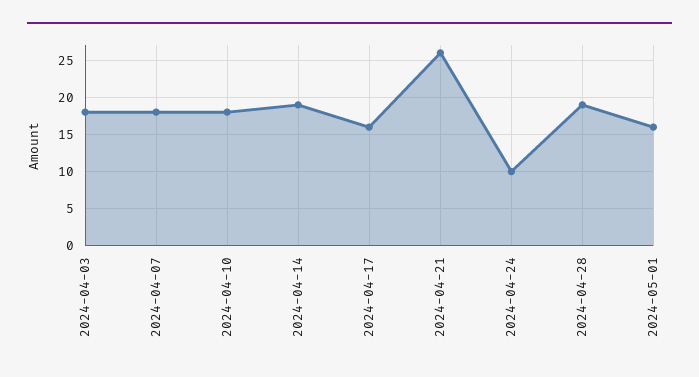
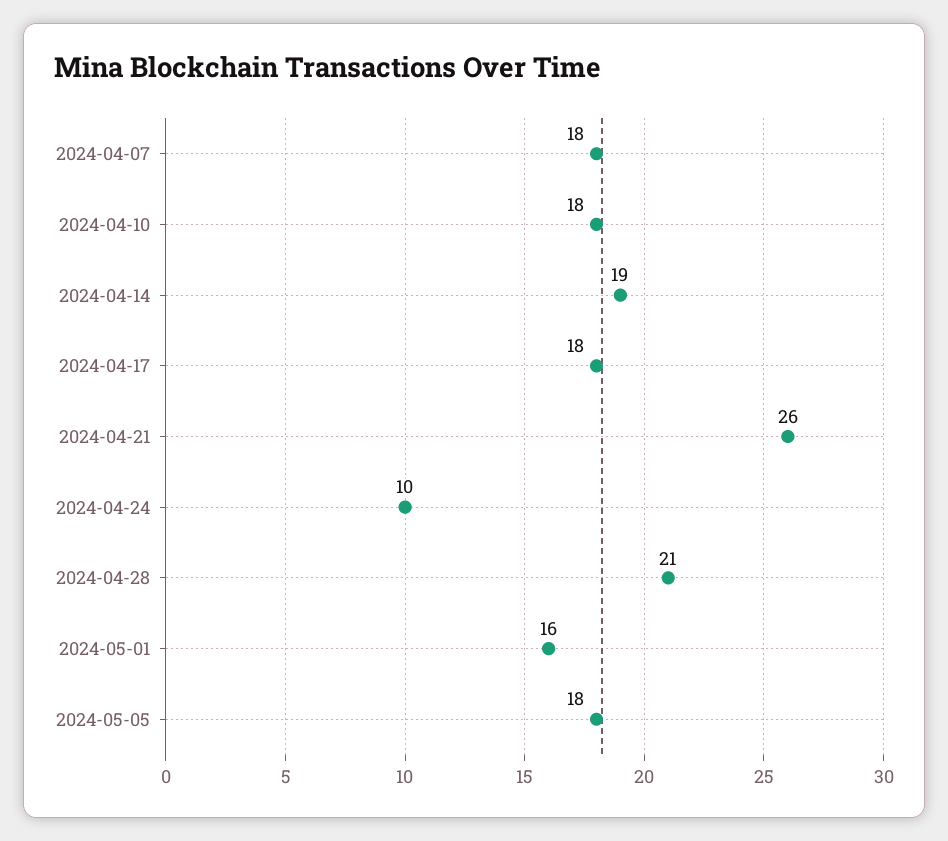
2024-04-03: 18 -> none
2024-04-17: 16 -> 18
2024-04-28: 19 -> 21
2024-05-05: none -> 18

